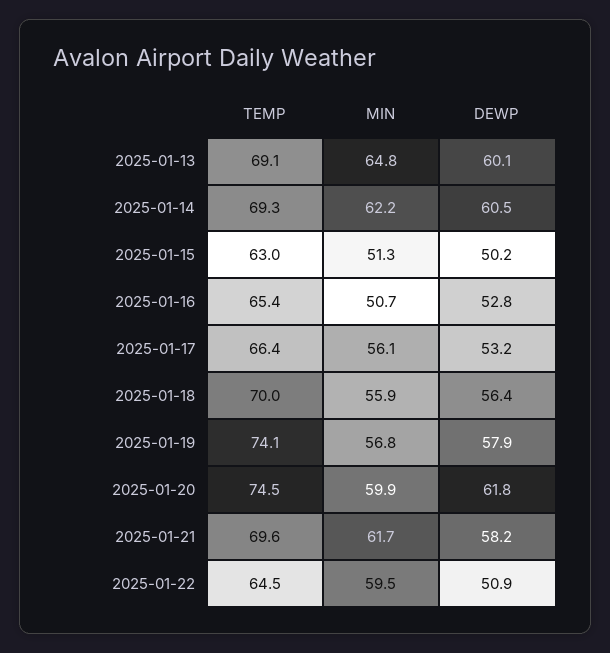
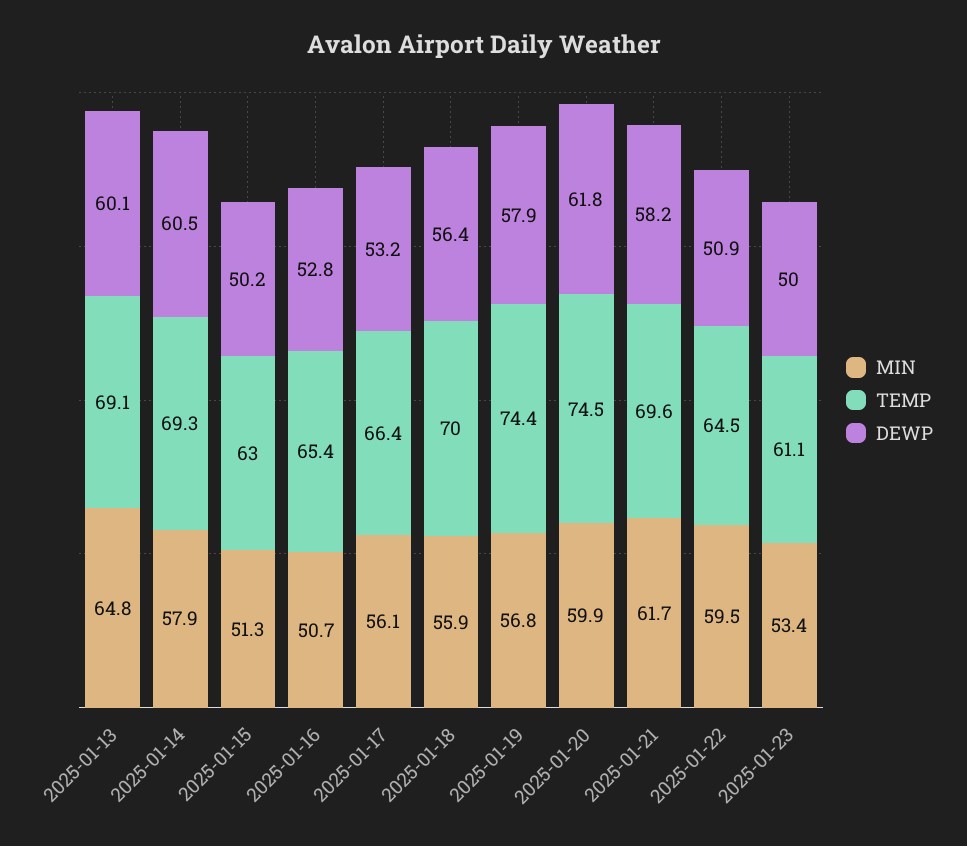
MIN, 2025-01-14: 62.2 -> 57.9
TEMP, 2025-01-19: 74.1 -> 74.4
MIN, 2025-01-23: none -> 53.4
TEMP, 2025-01-23: none -> 61.1
DEWP, 2025-01-23: none -> 50

